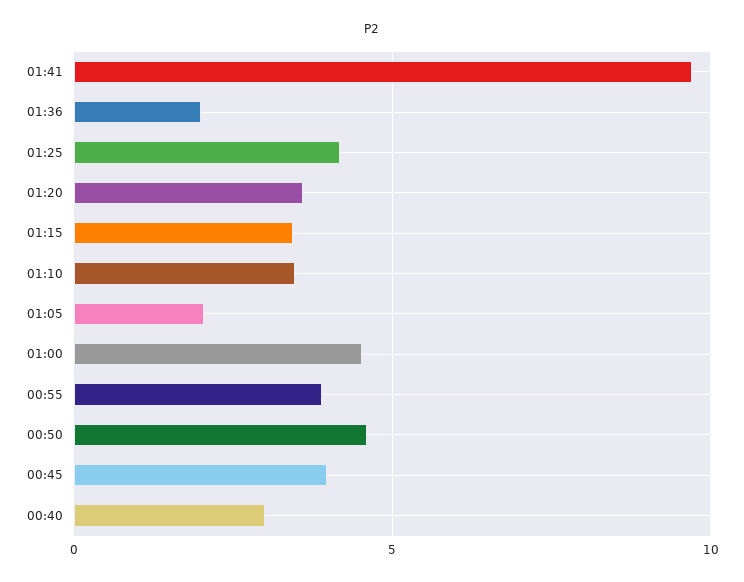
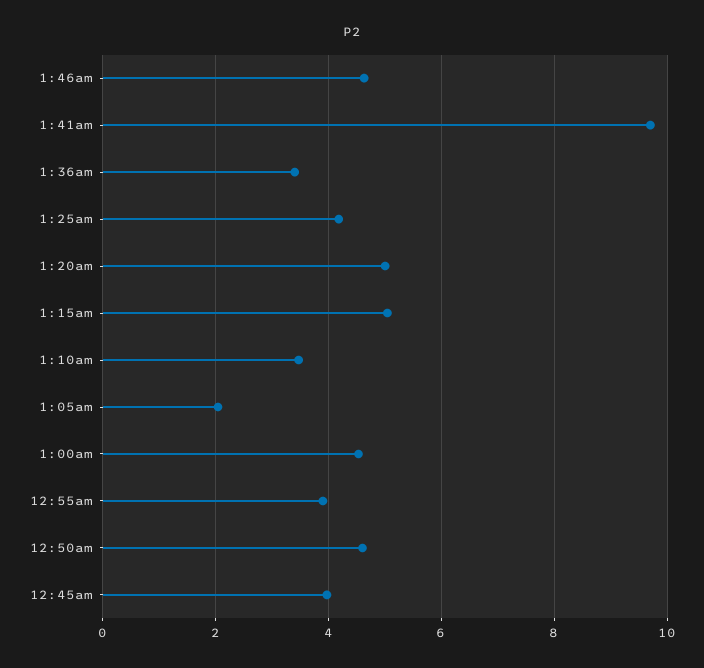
01:36: 2 -> 3.4
01:20: 3.5 -> 5
01:15: 3.5 -> 5
00:40: 3 -> none
1:46am: none -> 4.6

